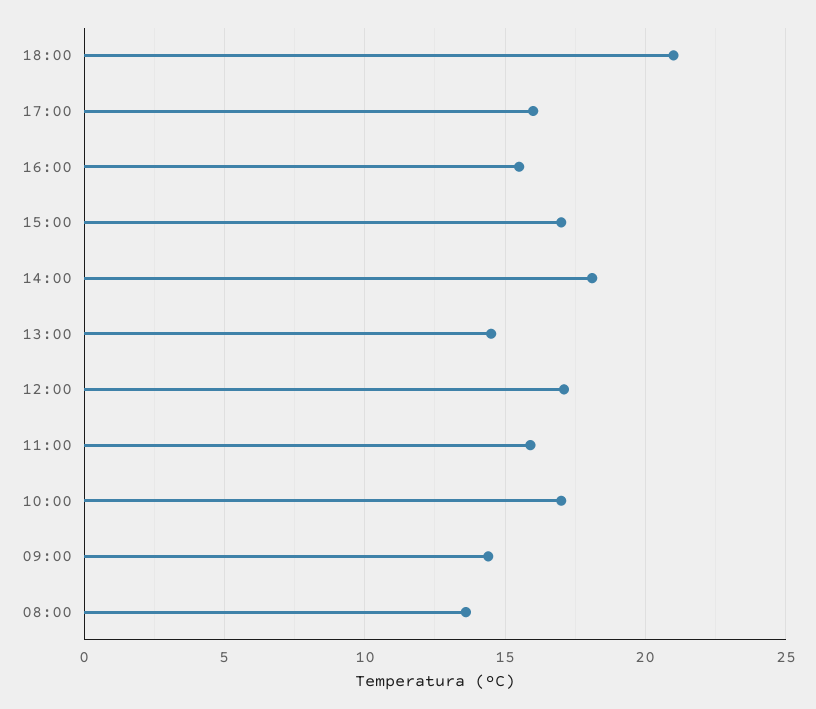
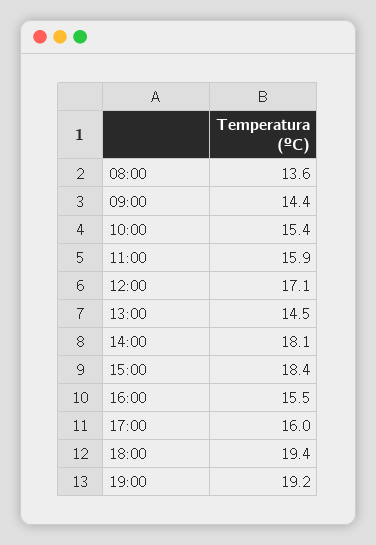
18:00: 21 -> 19.4
15:00: 17 -> 18.4
10:00: 17 -> 15.4
19:00: none -> 19.2

